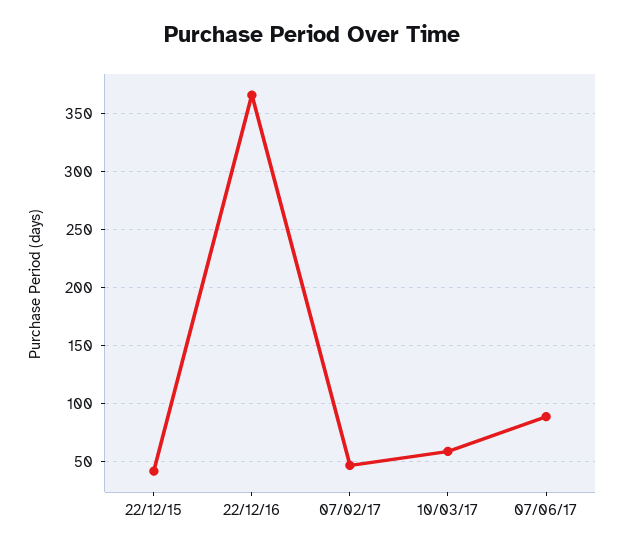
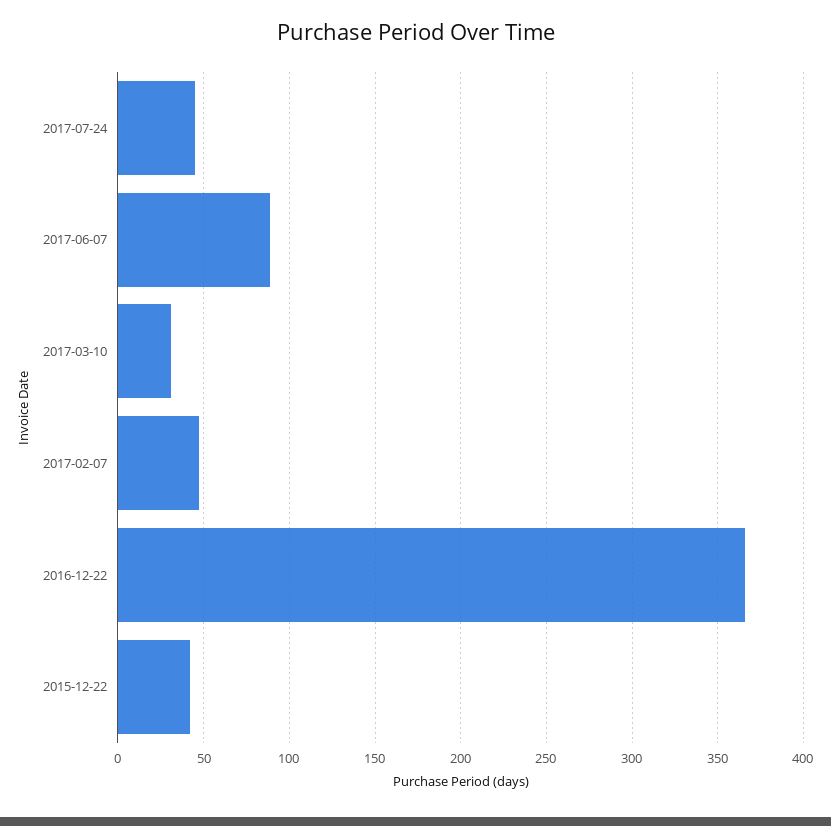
10/03/17: 60 -> 30
2017-07-24: none -> 45

